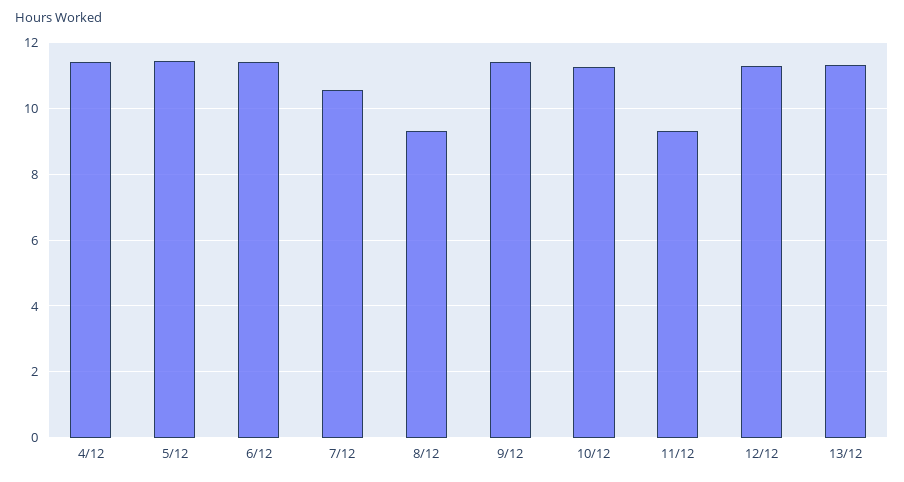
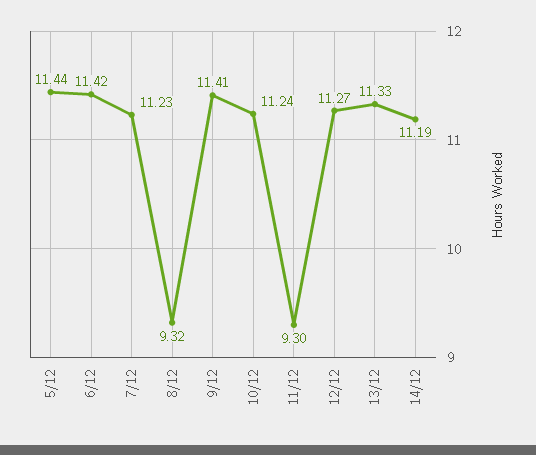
4/12: 11.4 -> none
7/12: 10.6 -> 11.23
14/12: none -> 11.19

